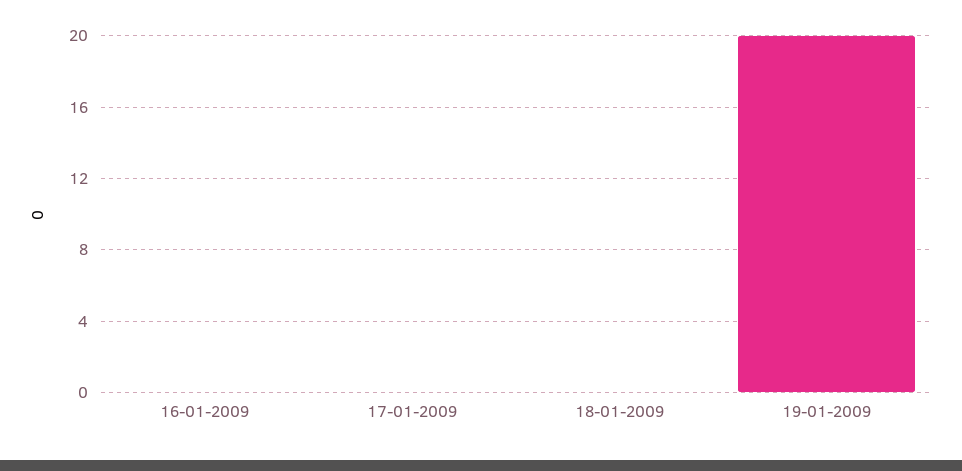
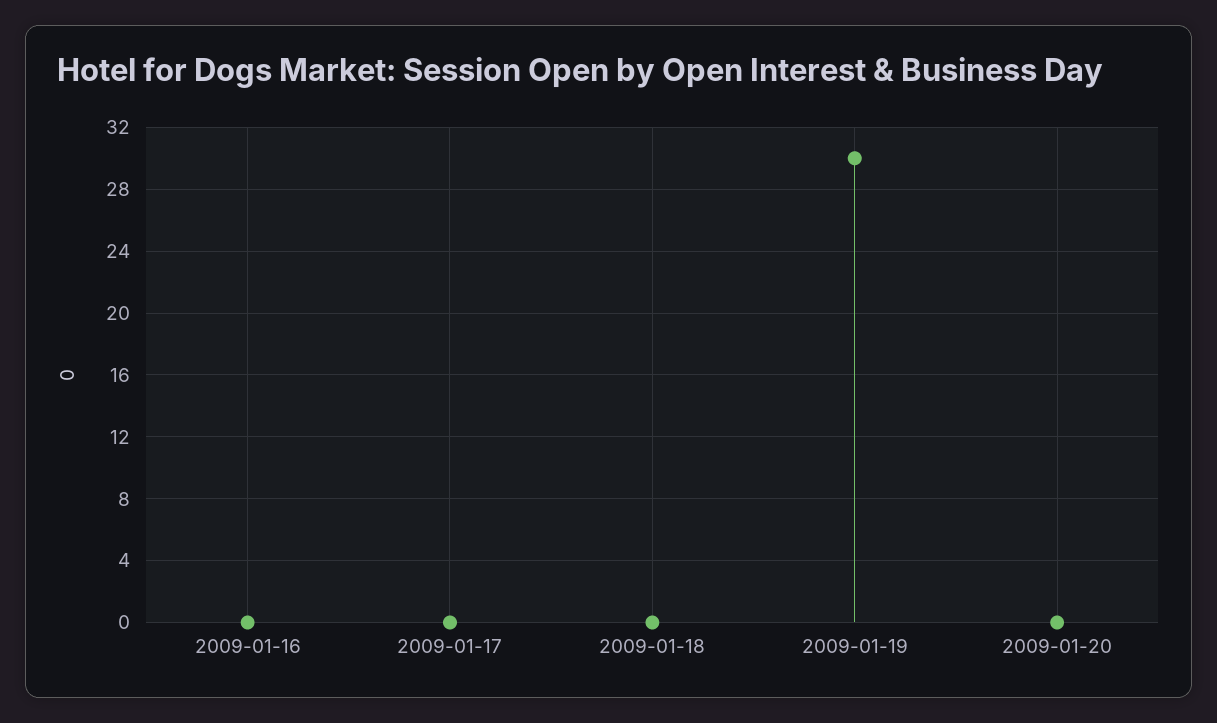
19-01-2009: 20 -> 30
2009-01-20: none -> 0

